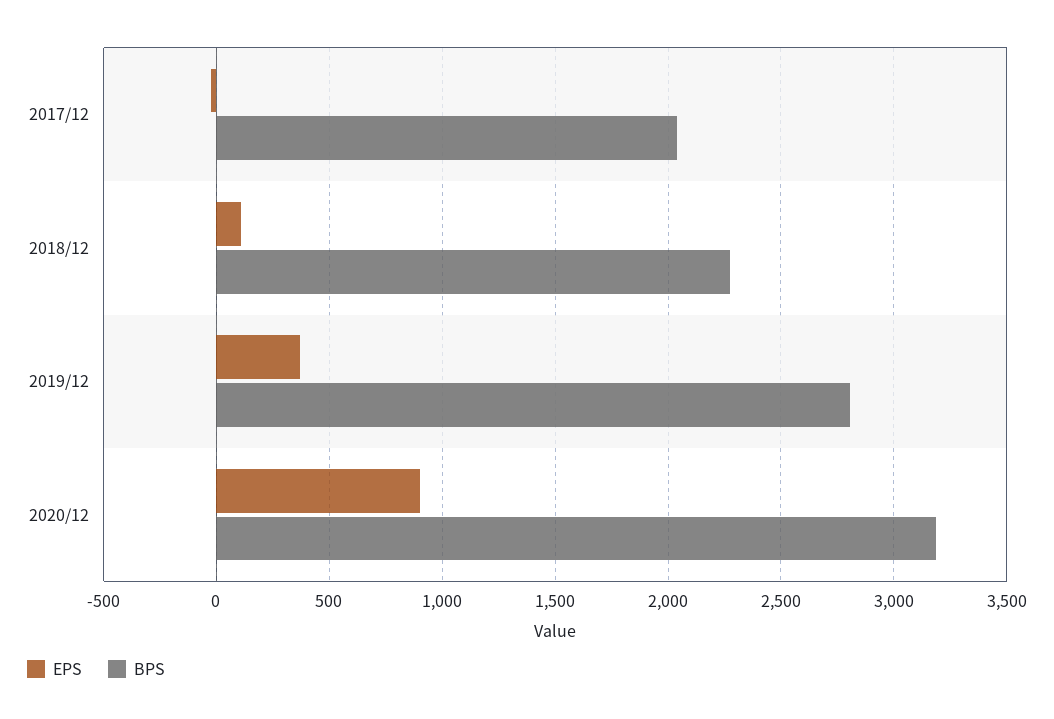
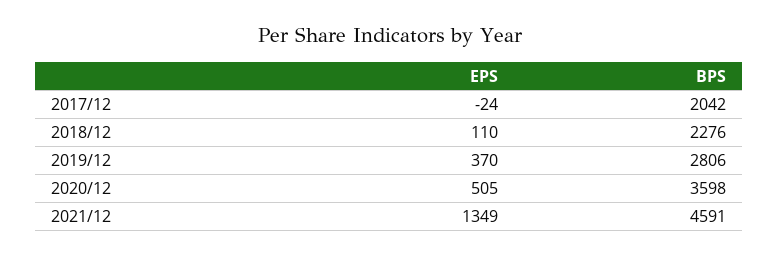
EPS, 2020/12: 900 -> 505
BPS, 2020/12: 3200 -> 3598
EPS, 2021/12: none -> 1349
BPS, 2021/12: none -> 4591

